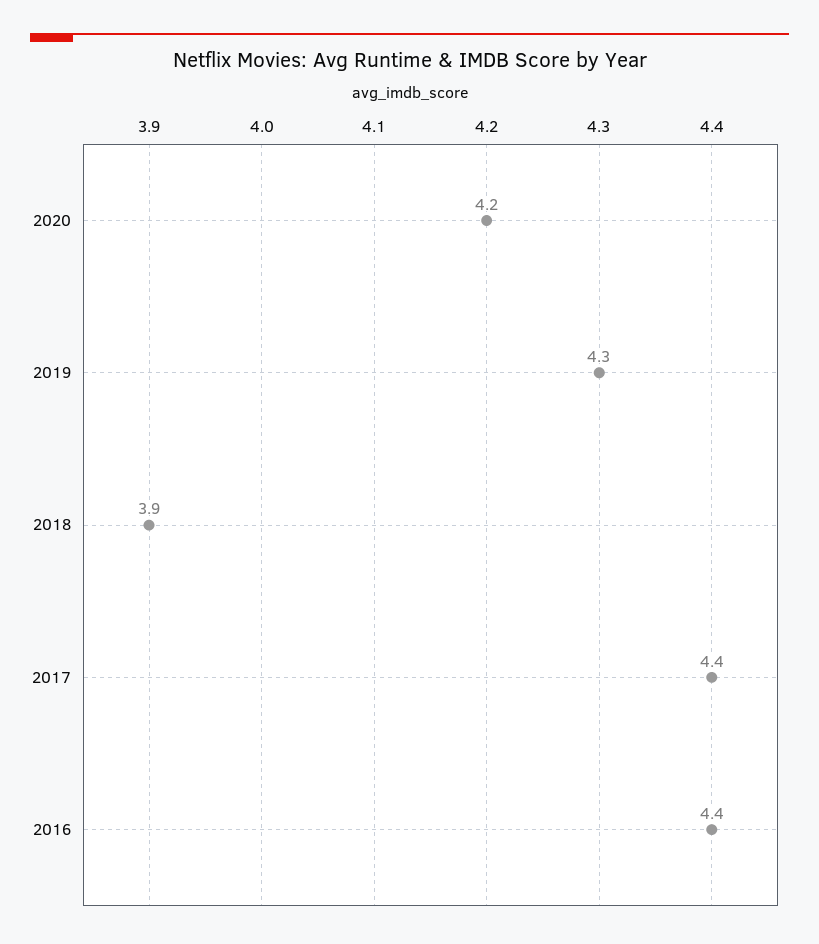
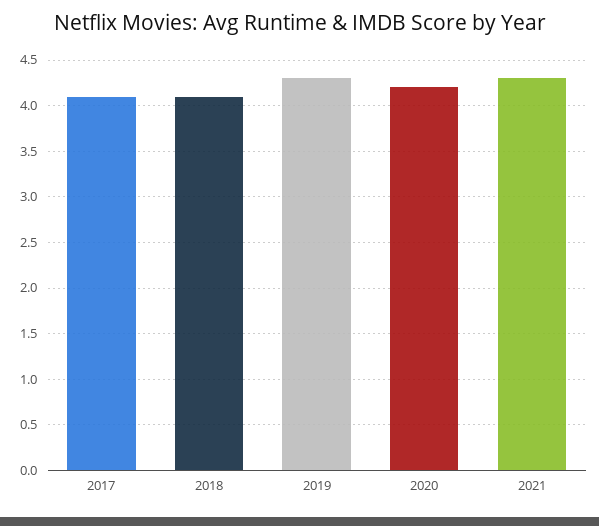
2018: 3.9 -> 4.1
2017: 4.4 -> 4.1
2016: 4.4 -> none
2021: none -> 4.3

